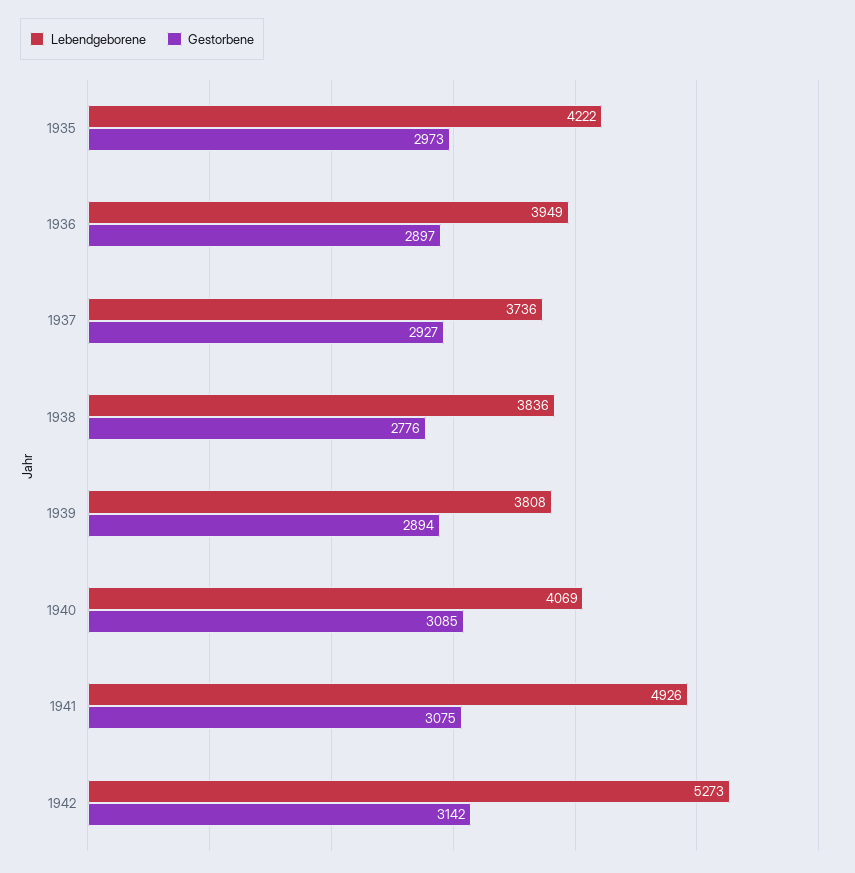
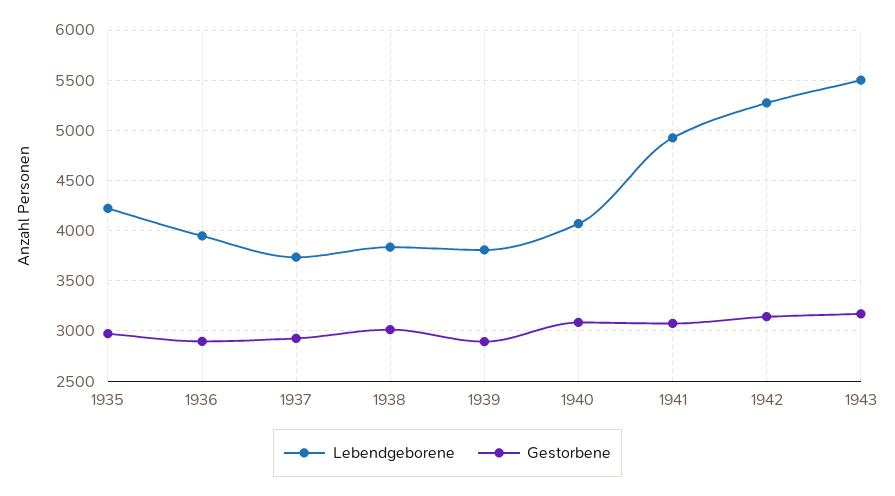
Gestorbene, 1938: 2776 -> 3000
Lebendgeborene, 1943: none -> 5500
Gestorbene, 1943: none -> 3200

